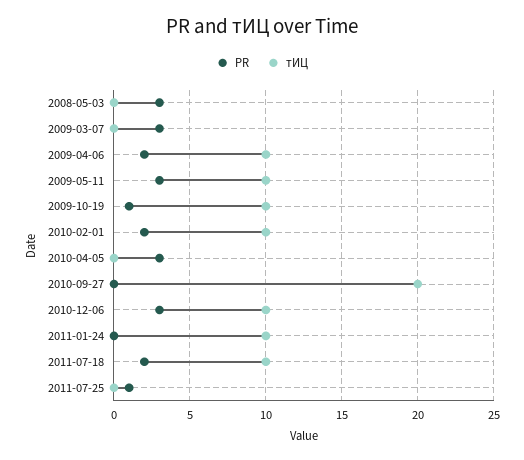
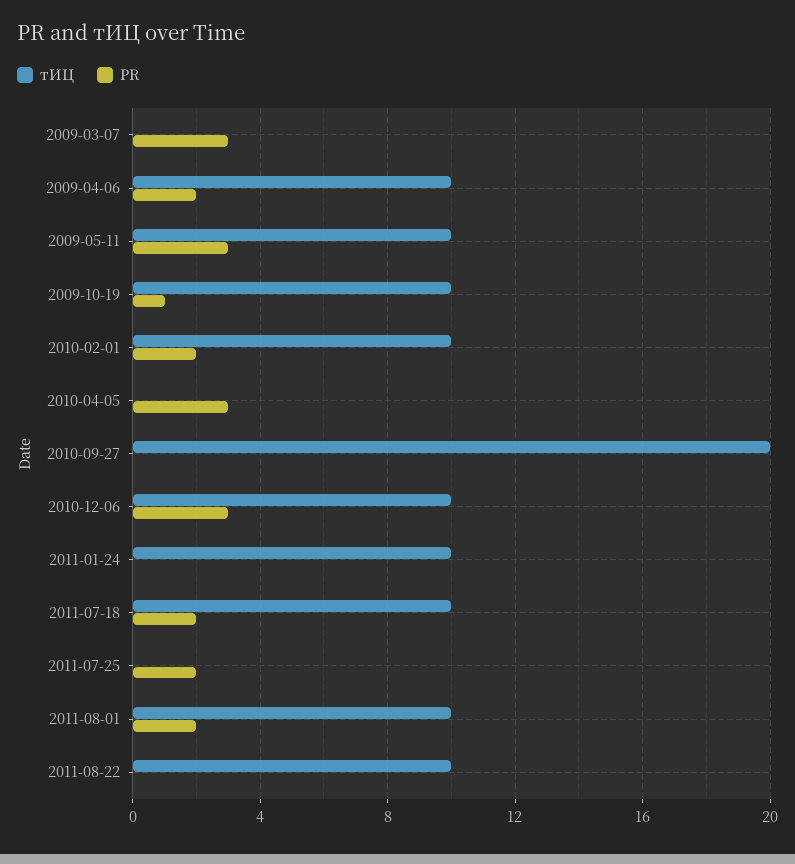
PR, 2008-05-03: 3 -> none
тИЦ, 2008-05-03: 0 -> none
PR, 2011-07-25: 1 -> 2
тИЦ, 2011-08-01: none -> 10
PR, 2011-08-01: none -> 2
тИЦ, 2011-08-22: none -> 10
PR, 2011-08-22: none -> 0

